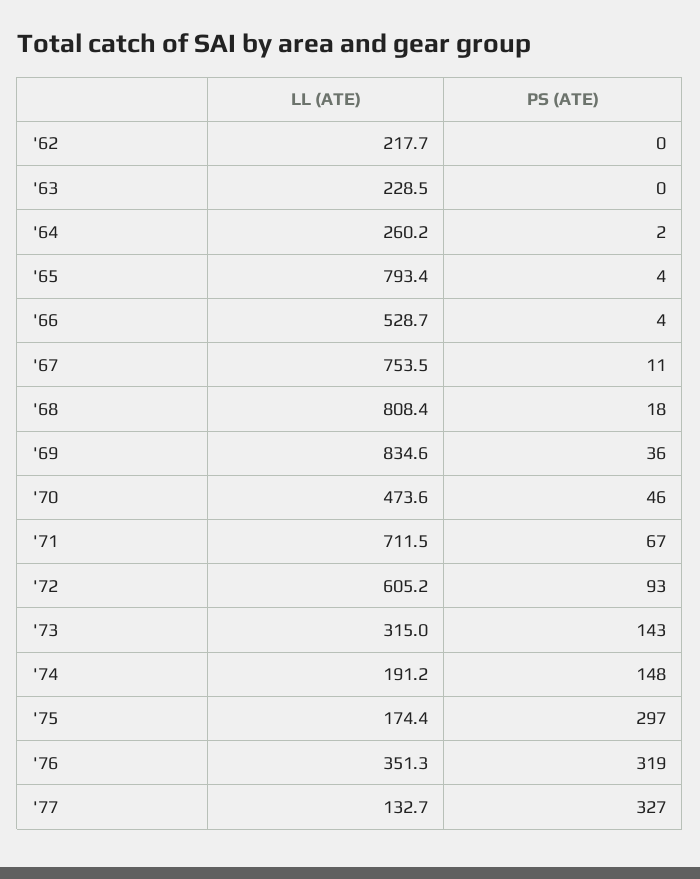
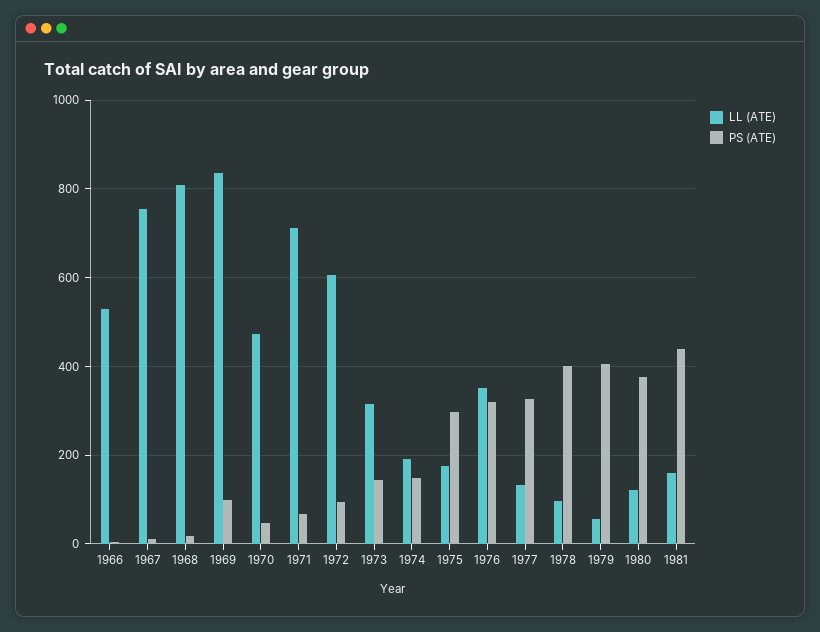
LL (ATE), '62: 217.7 -> none
PS (ATE), '62: 0 -> none
LL (ATE), '63: 228.5 -> none
PS (ATE), '63: 0 -> none
LL (ATE), '64: 260.2 -> none
PS (ATE), '64: 2 -> none
LL (ATE), '65: 793.4 -> none
PS (ATE), '65: 4 -> none
PS (ATE), '69: 36 -> 100
LL (ATE), 1978: none -> 100
PS (ATE), 1978: none -> 400
LL (ATE), 1979: none -> 60
PS (ATE), 1979: none -> 400
LL (ATE), 1980: none -> 120
PS (ATE), 1980: none -> 380
LL (ATE), 1981: none -> 160
PS (ATE), 1981: none -> 440

